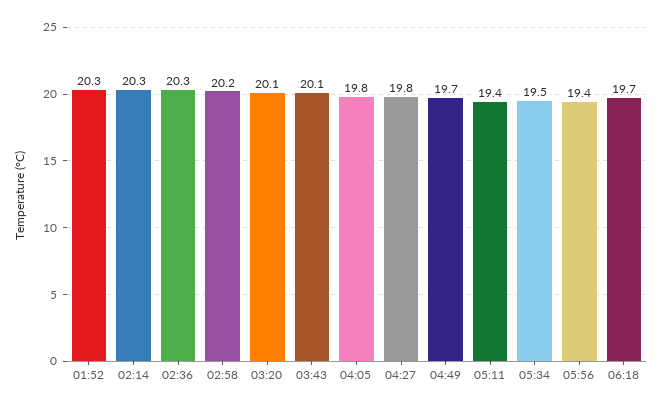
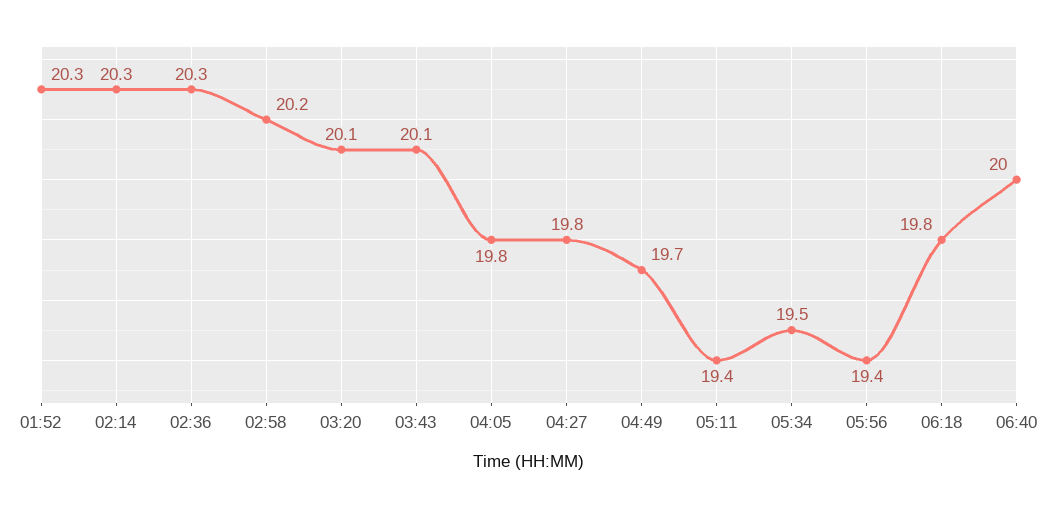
06:18: 19.7 -> 19.8
06:40: none -> 20

